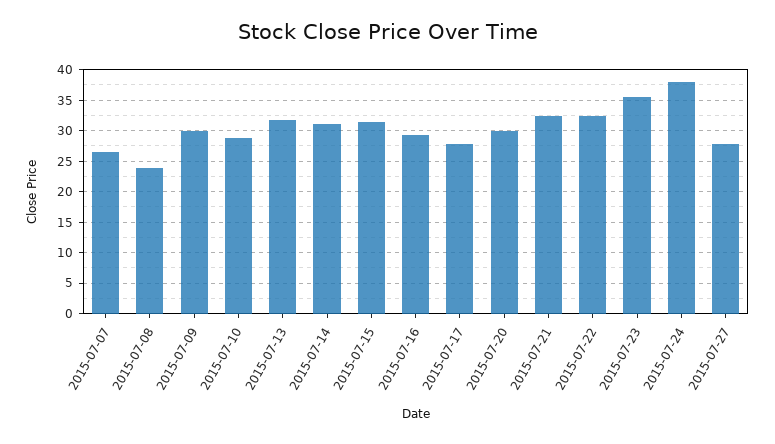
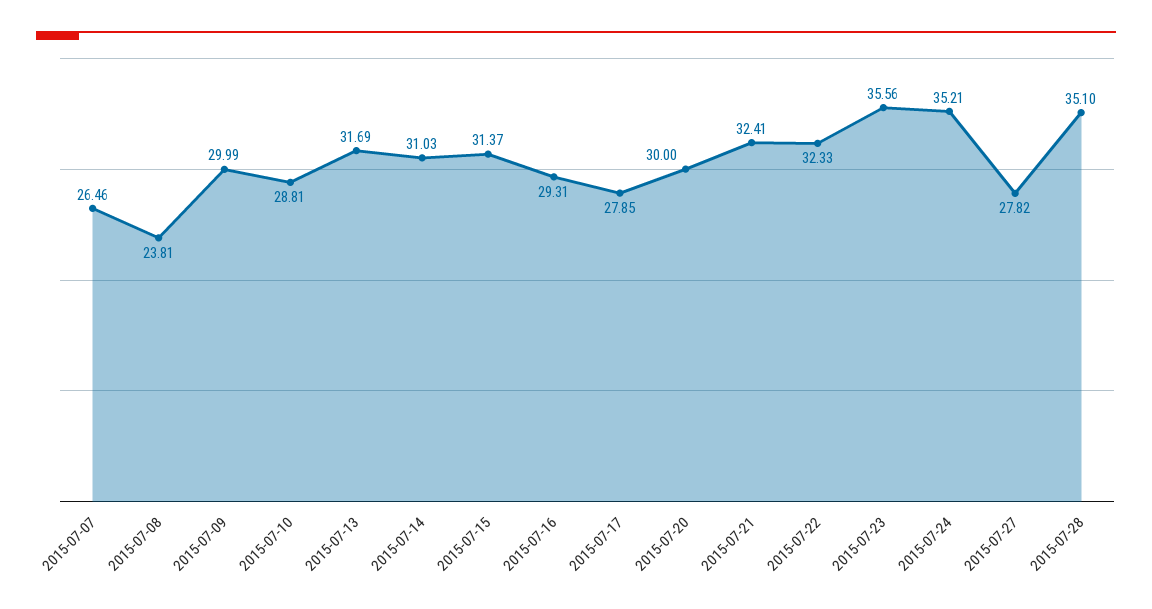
2015-07-24: 38 -> 35.21
2015-07-28: none -> 35.1

